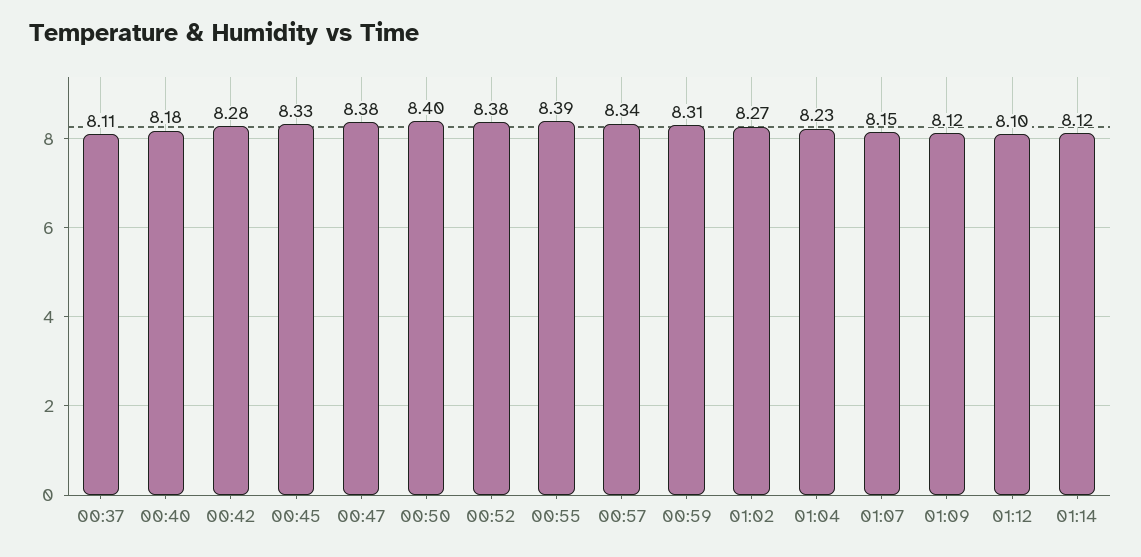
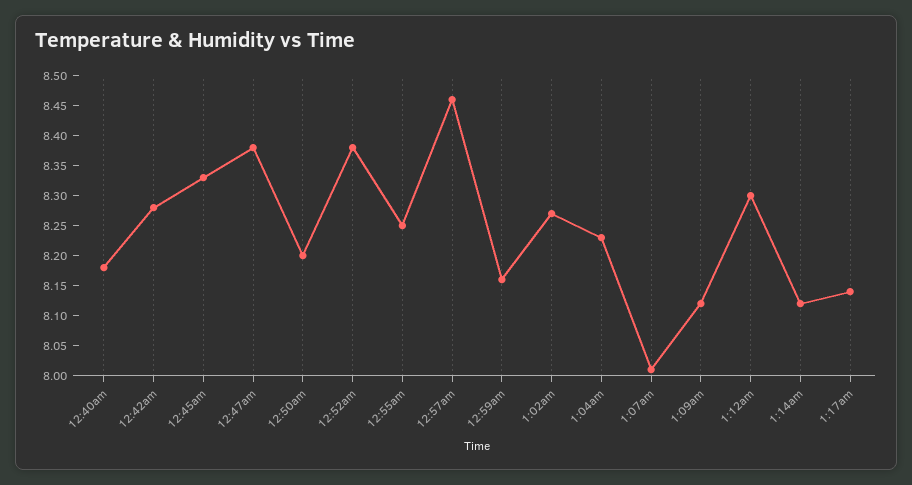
00:37: 8.11 -> none
00:50: 8.4 -> 8.2
00:55: 8.39 -> 8.25
00:57: 8.34 -> 8.45
00:59: 8.31 -> 8.15
01:07: 8.15 -> 8
01:12: 8.1 -> 8.3
1:17am: none -> 8.15

